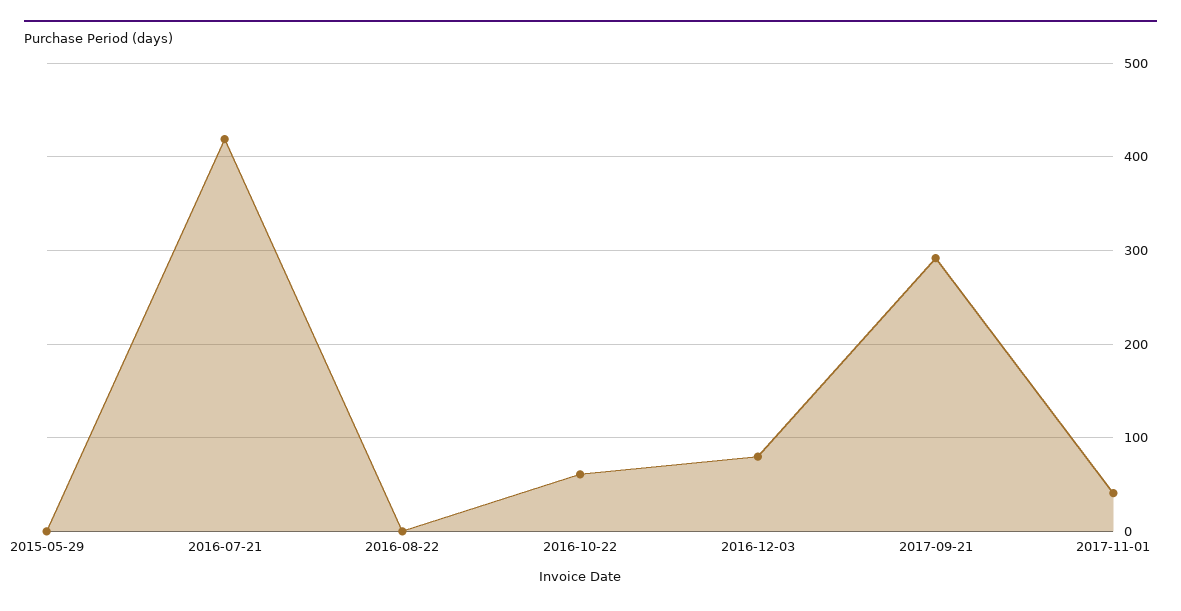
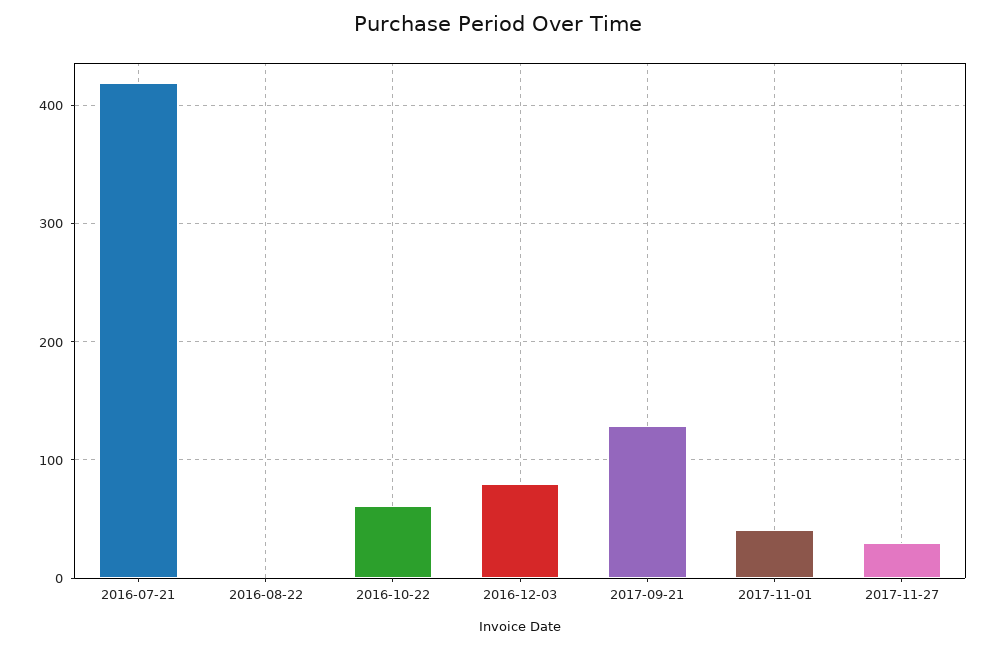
2015-05-29: 0 -> none
2017-09-21: 290 -> 130
2017-11-27: none -> 30

